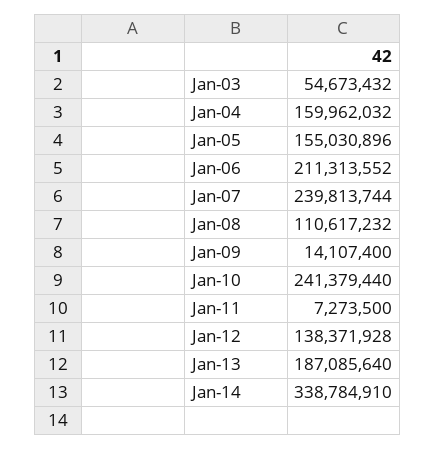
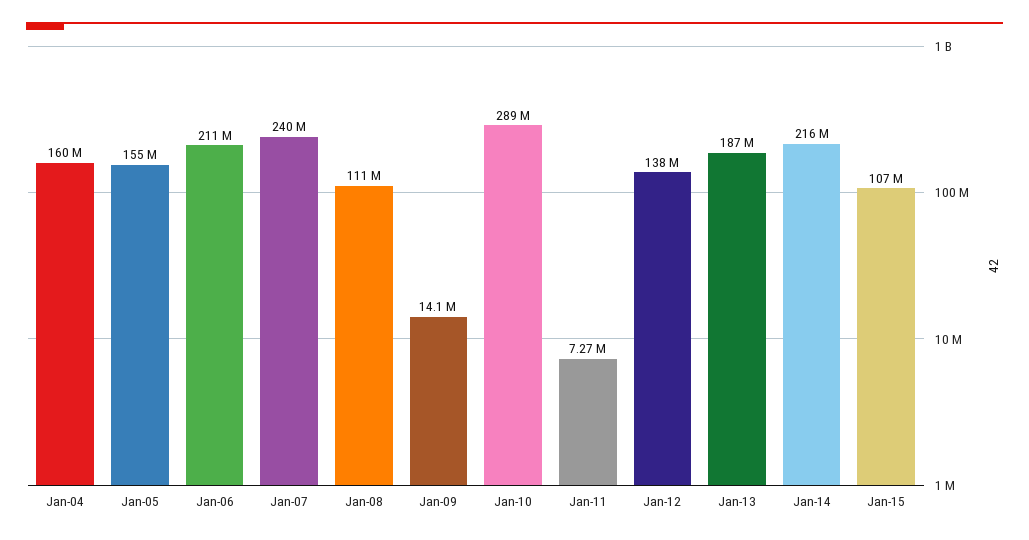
Jan-03: 54673432 -> none
Jan-10: 241379440 -> 289000000
Jan-14: 338784910 -> 216000000
Jan-15: none -> 107000000

